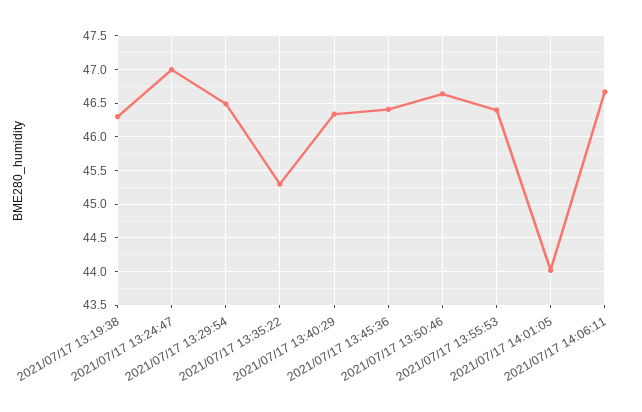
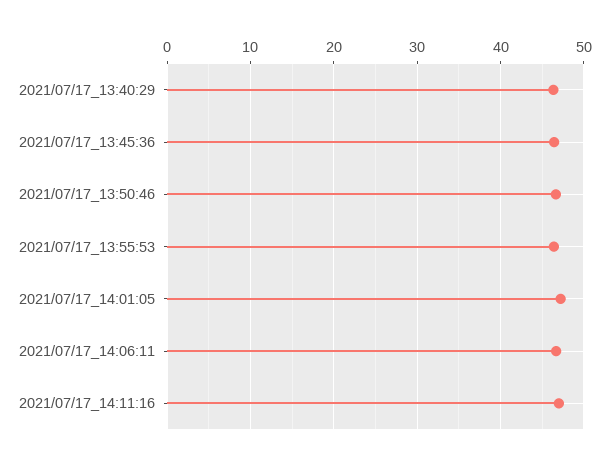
2021/07/17 13:19:38: 46.3 -> none
2021/07/17 13:24:47: 47 -> none
2021/07/17 13:29:54: 46.5 -> none
2021/07/17 13:35:22: 45.3 -> none
2021/07/17 14:01:05: 44 -> 47
2021/07/17_14:11:16: none -> 47

